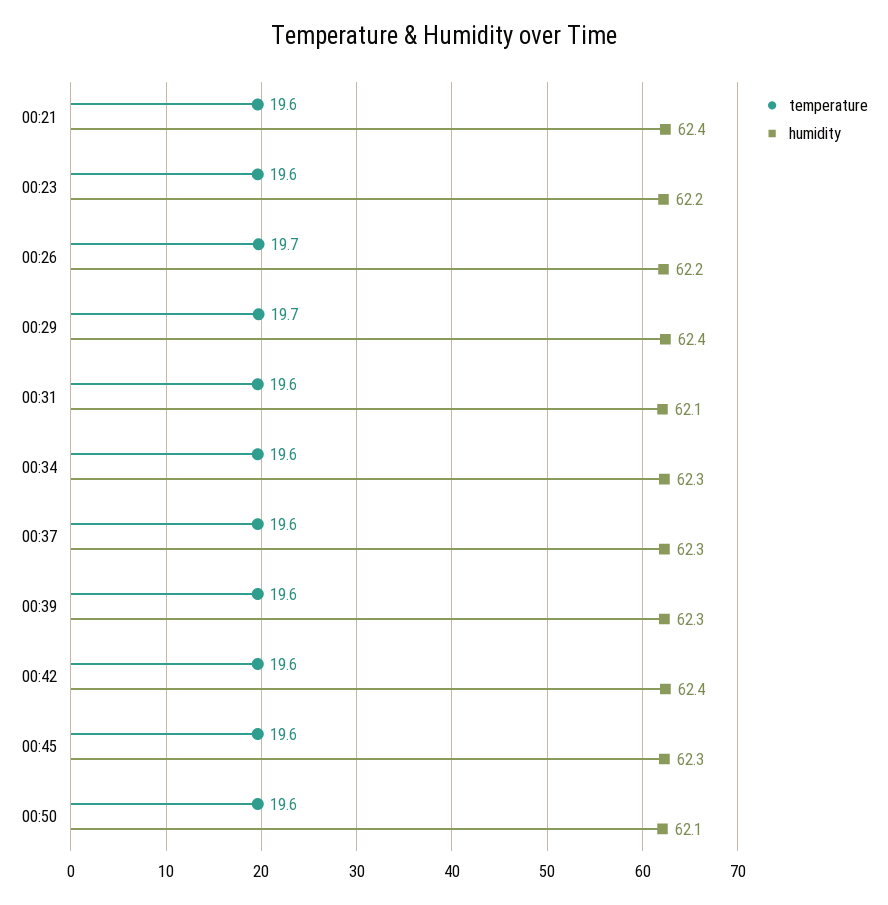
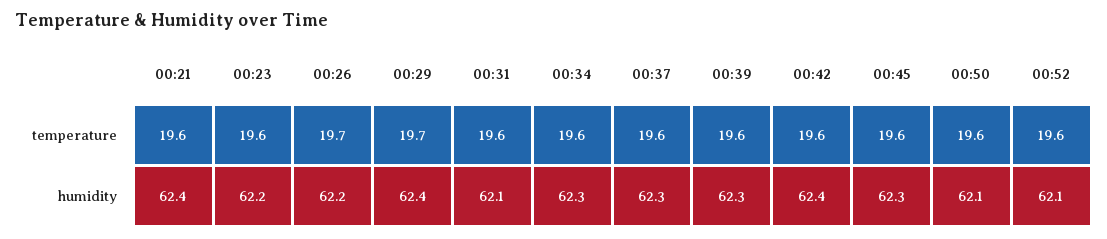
temperature, 00:52: none -> 19.6
humidity, 00:52: none -> 62.1

